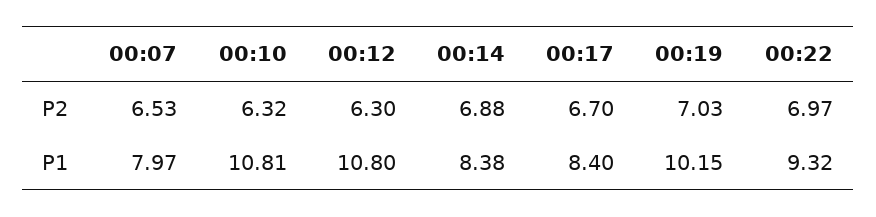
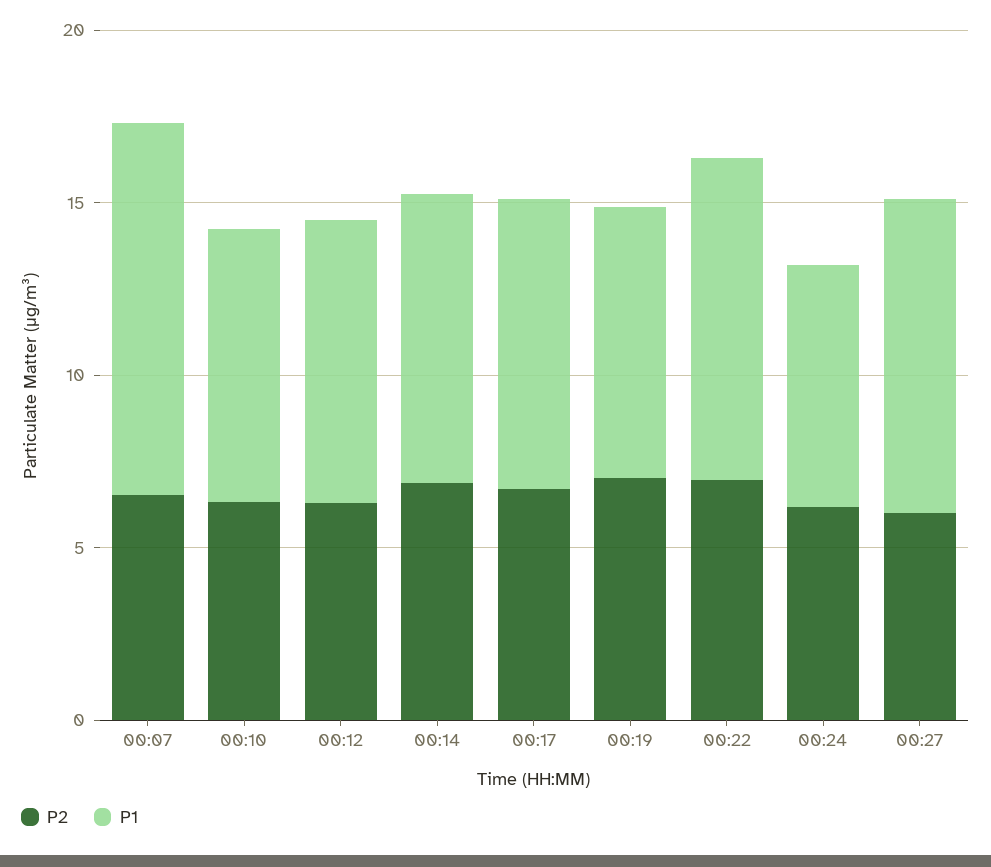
P1, 00:07: 7.97 -> 11
P1, 00:10: 10.81 -> 8
P1, 00:12: 10.8 -> 8
P1, 00:19: 10.15 -> 8
P2, 00:24: none -> 6
P1, 00:24: none -> 7
P2, 00:27: none -> 6
P1, 00:27: none -> 9

